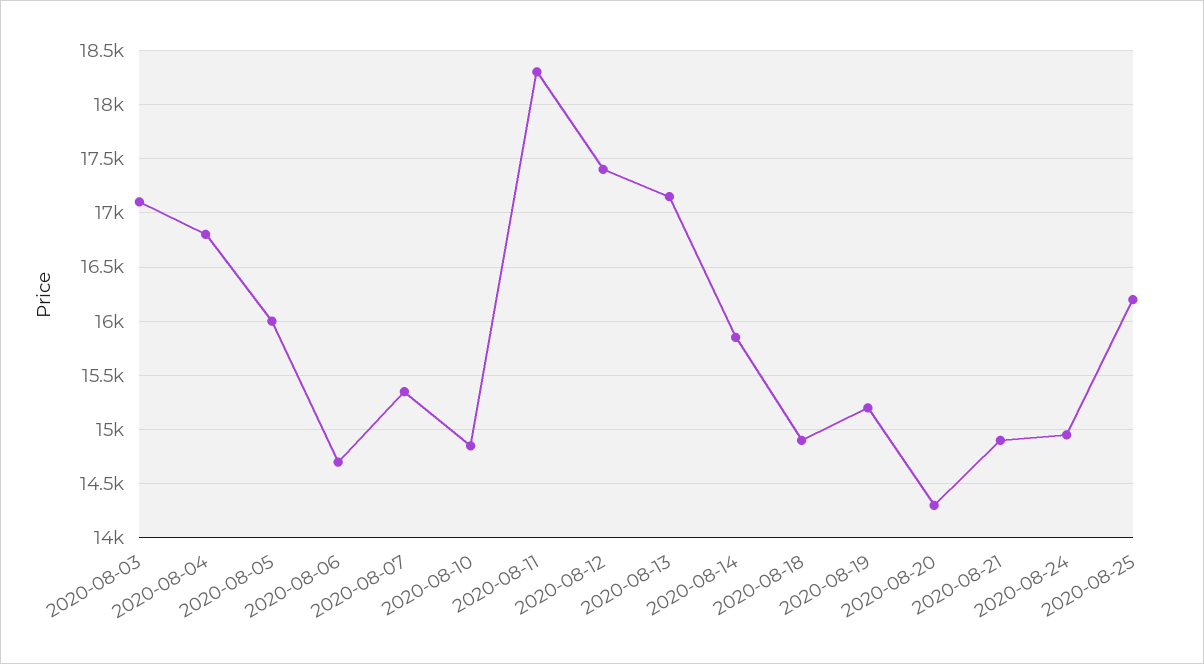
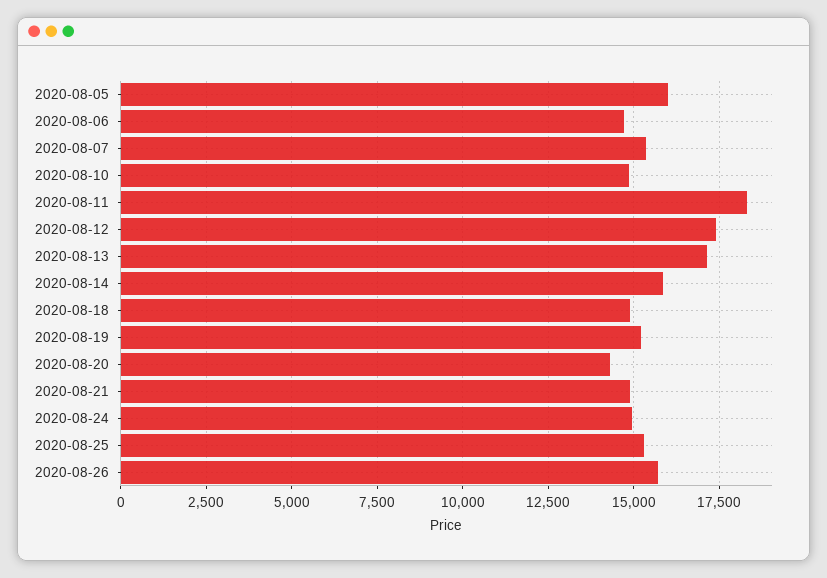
2020-08-03: 17100 -> none
2020-08-04: 16800 -> none
2020-08-25: 16200 -> 15250
2020-08-26: none -> 15750

